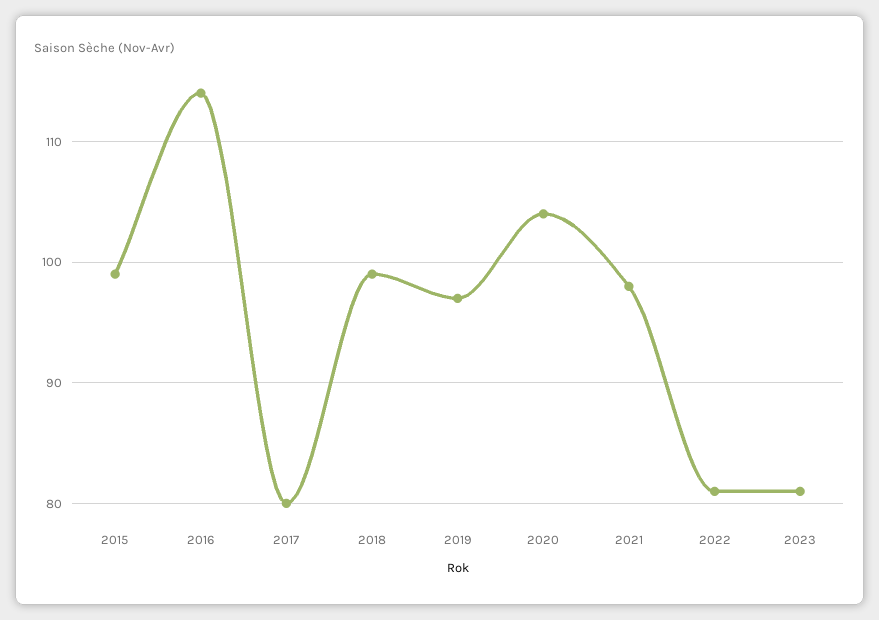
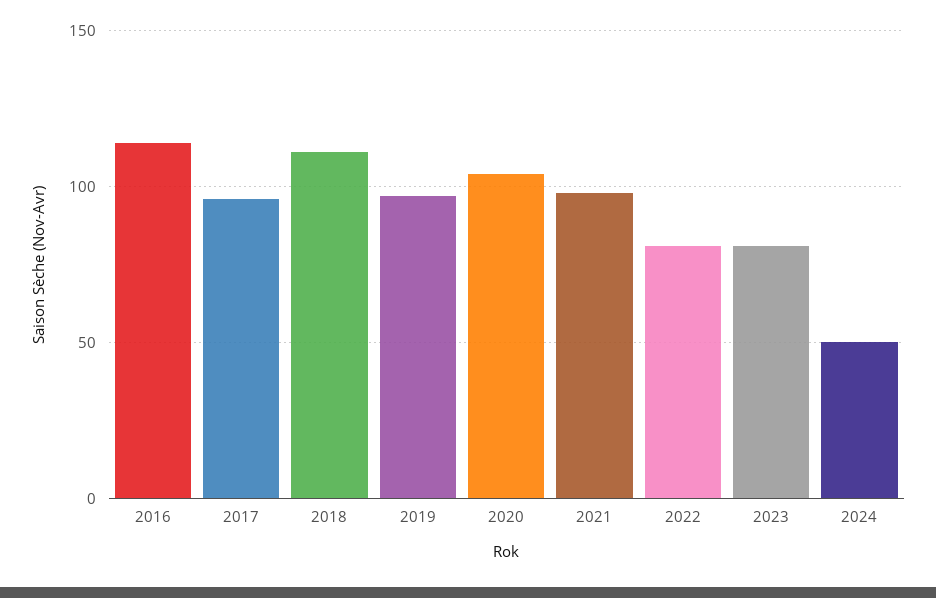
2015: 99 -> none
2017: 80 -> 95
2018: 99 -> 110
2024: none -> 50

